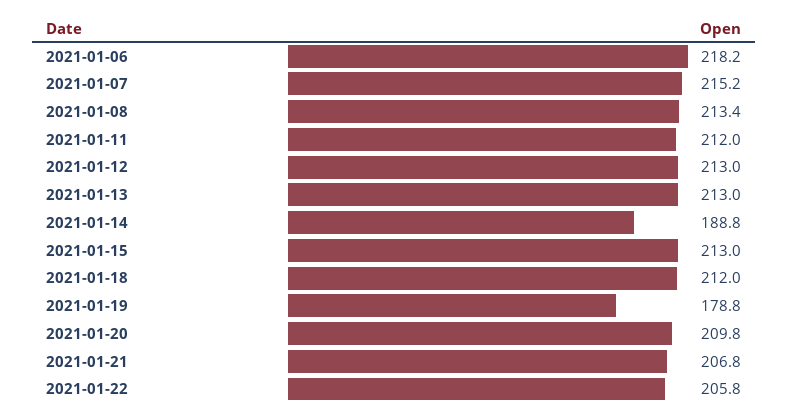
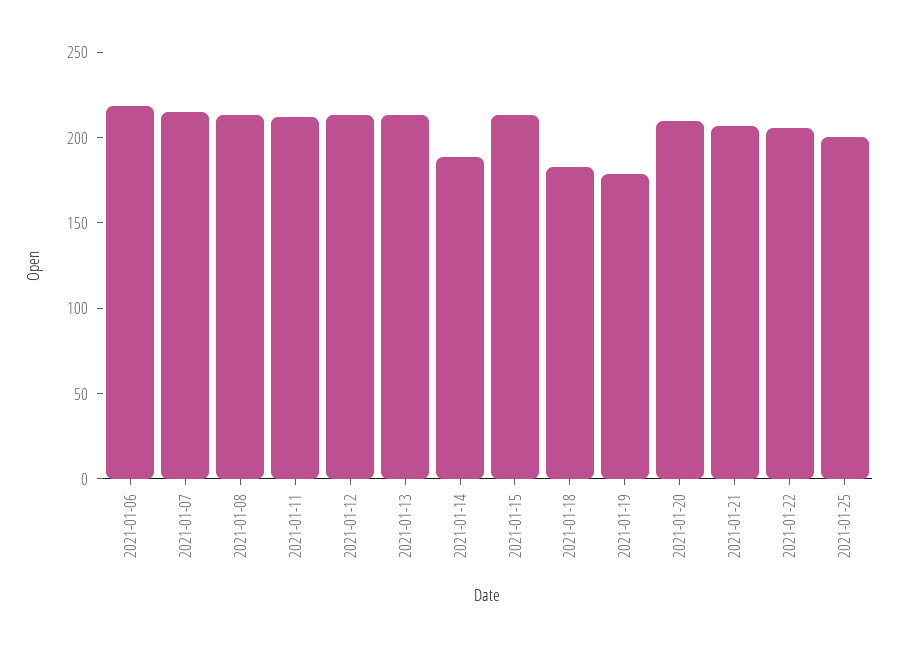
2021-01-18: 212 -> 180
2021-01-25: none -> 200

